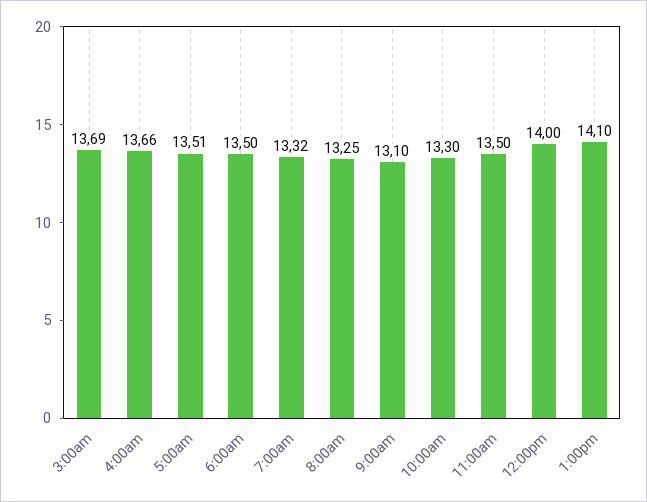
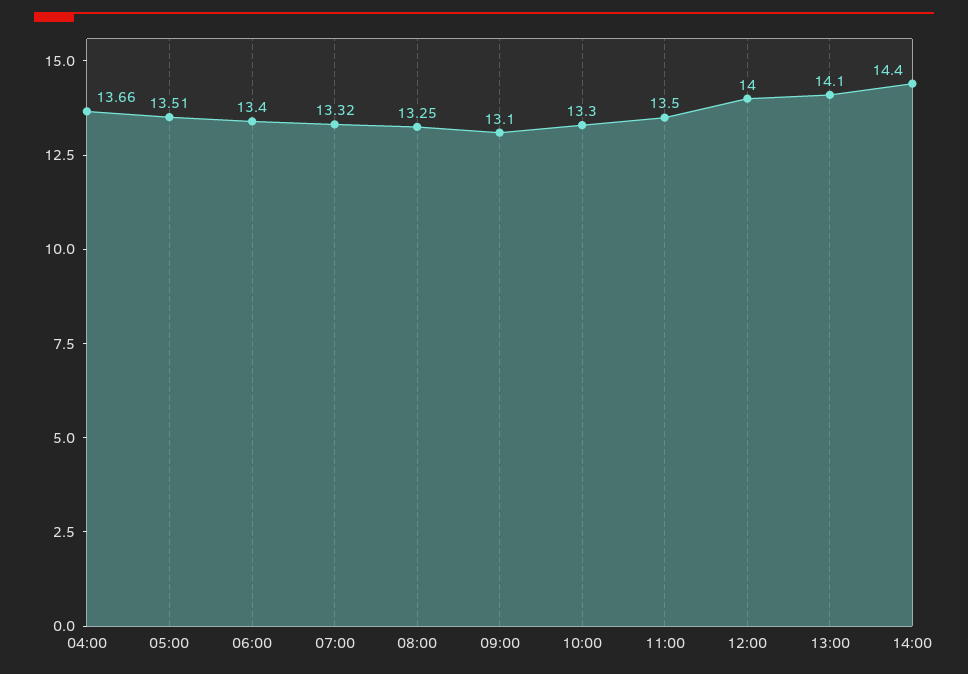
3:00am: 13.69 -> none
6:00am: 13.5 -> 13.4
14:00: none -> 14.4

